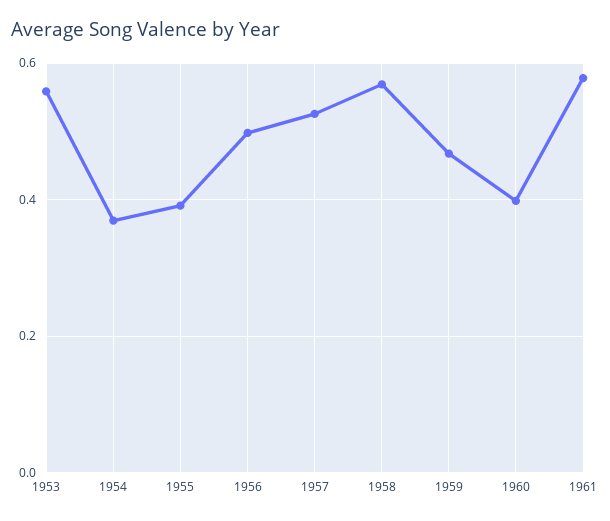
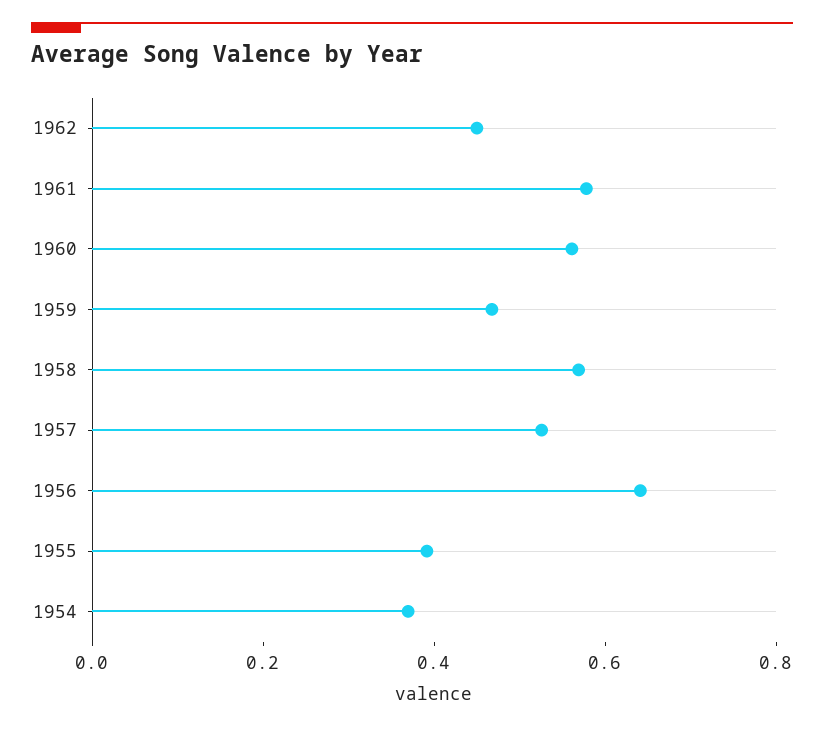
1953: 0.56 -> none
1956: 0.5 -> 0.65
1960: 0.4 -> 0.55
1962: none -> 0.45

